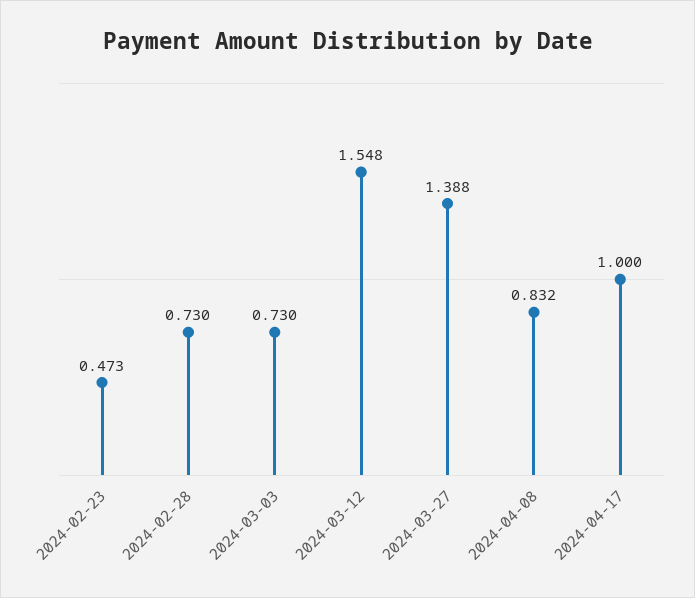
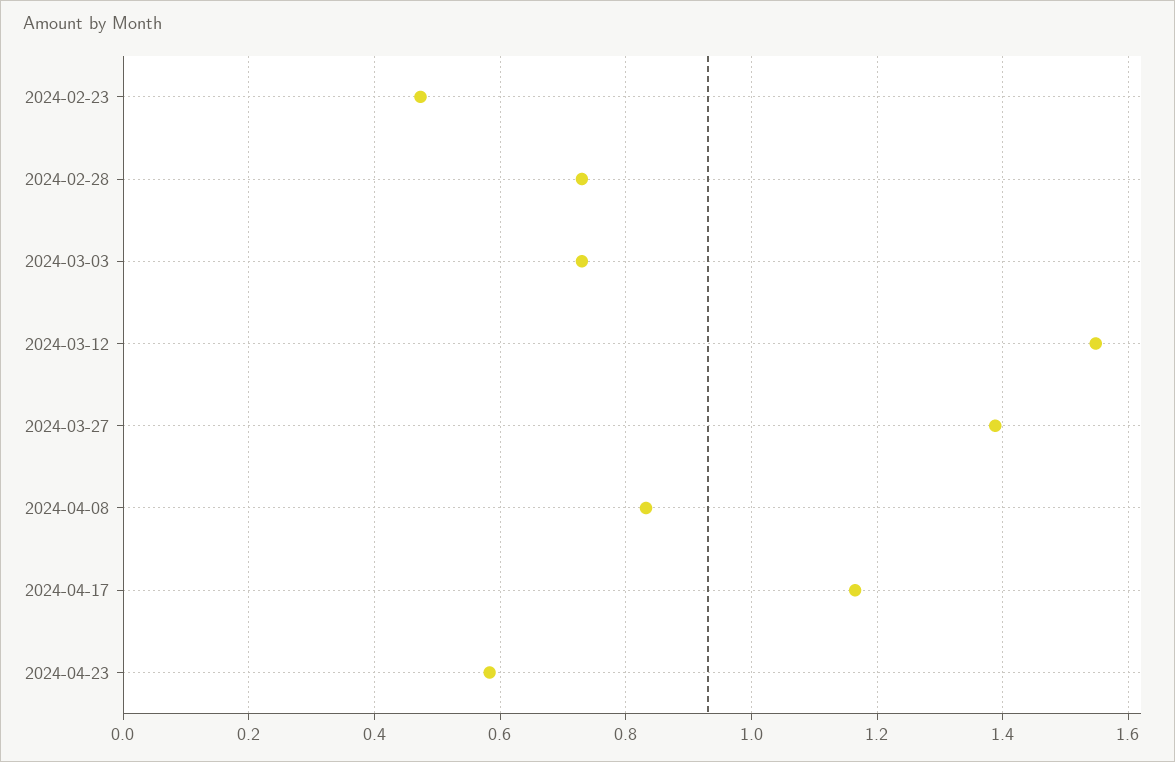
2024-04-17: 1 -> 1.16
2024-04-23: none -> 0.58

